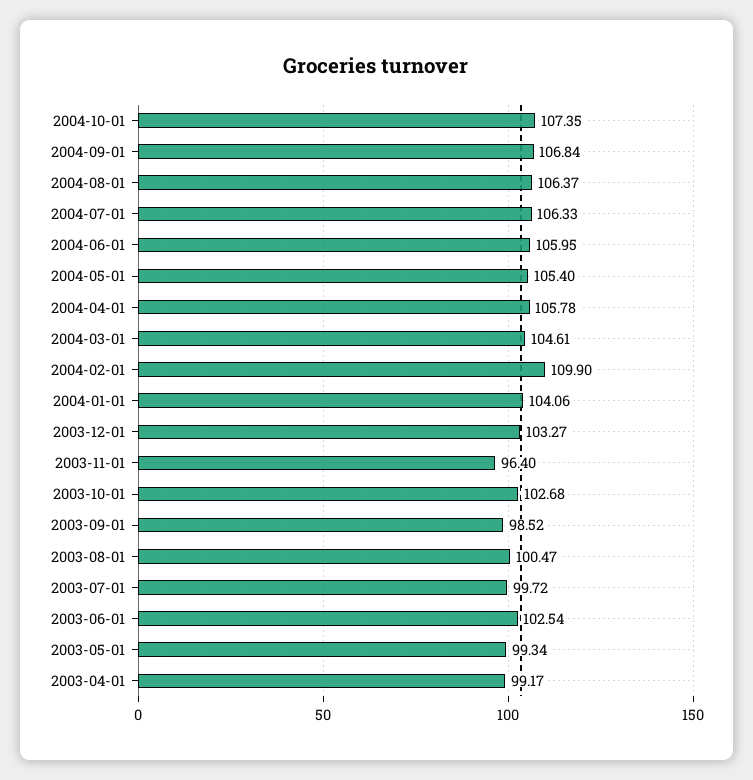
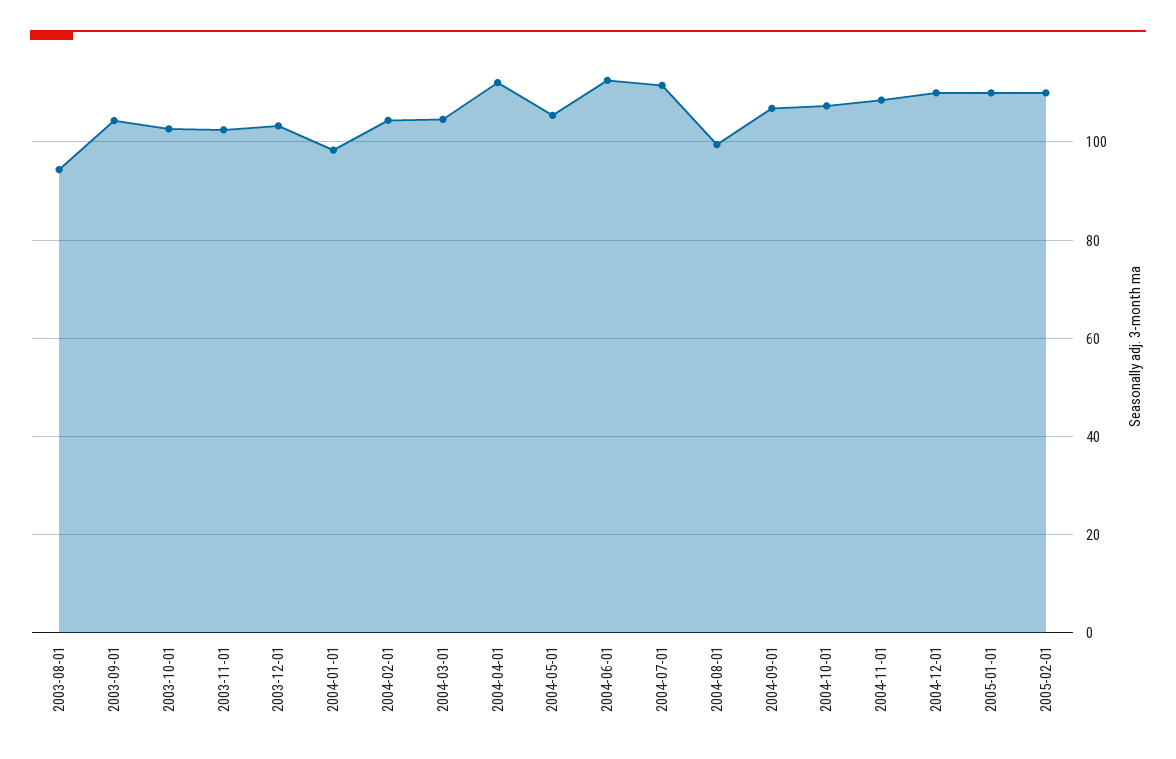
2004-08-01: 106.37 -> 100
2004-07-01: 106.33 -> 112
2004-06-01: 105.95 -> 112
2004-04-01: 105.78 -> 112
2004-02-01: 109.9 -> 104
2004-01-01: 104.06 -> 98
2003-11-01: 96.4 -> 102
2003-09-01: 98.52 -> 104
2003-08-01: 100.47 -> 94
2003-07-01: 99.72 -> none
2003-06-01: 102.54 -> none
2003-05-01: 99.34 -> none
2003-04-01: 99.17 -> none
2004-11-01: none -> 108
2004-12-01: none -> 110
2005-01-01: none -> 110
2005-02-01: none -> 110

